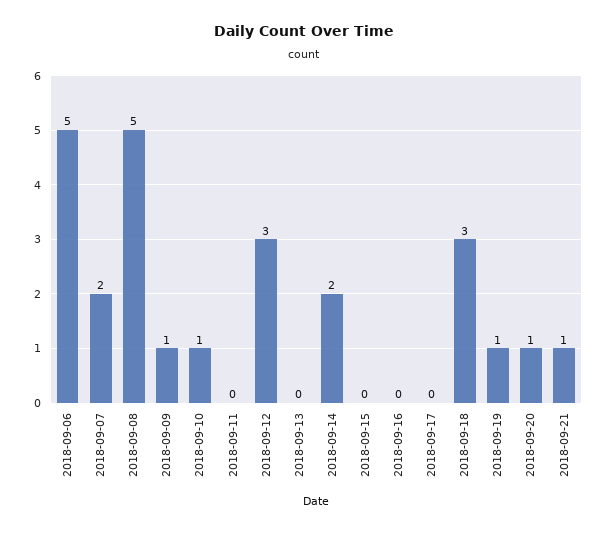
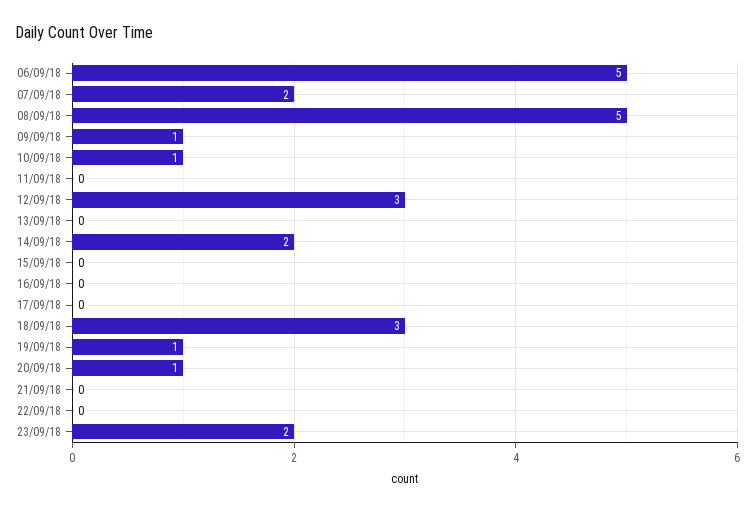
2018-09-21: 1 -> 0
22/09/18: none -> 0
23/09/18: none -> 2

